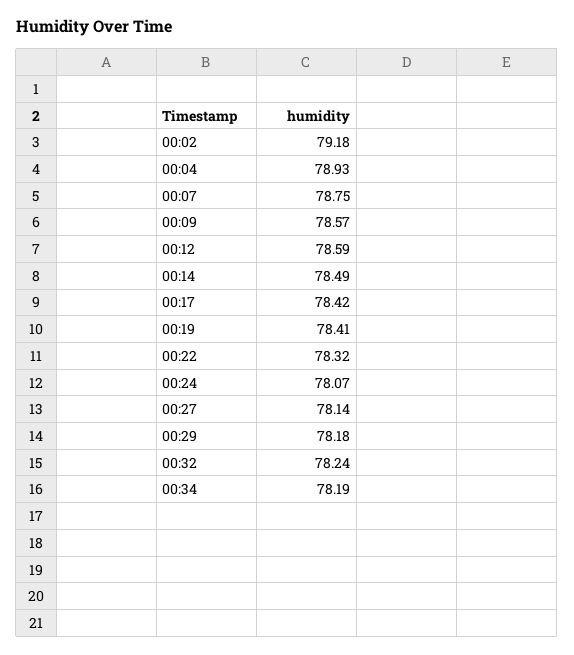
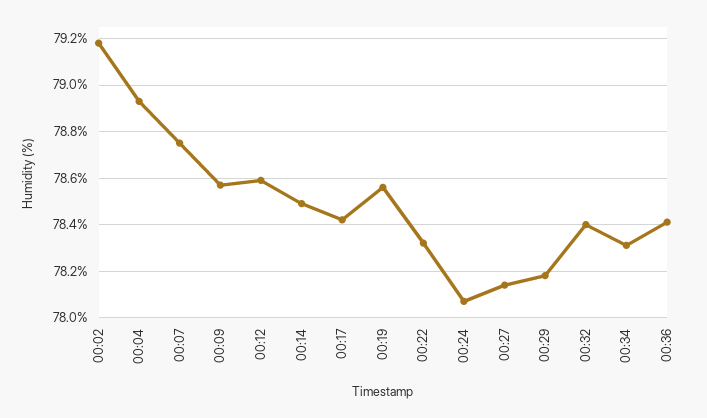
00:19: 78.41 -> 78.55
00:32: 78.24 -> 78.4
00:34: 78.19 -> 78.3
00:36: none -> 78.4

